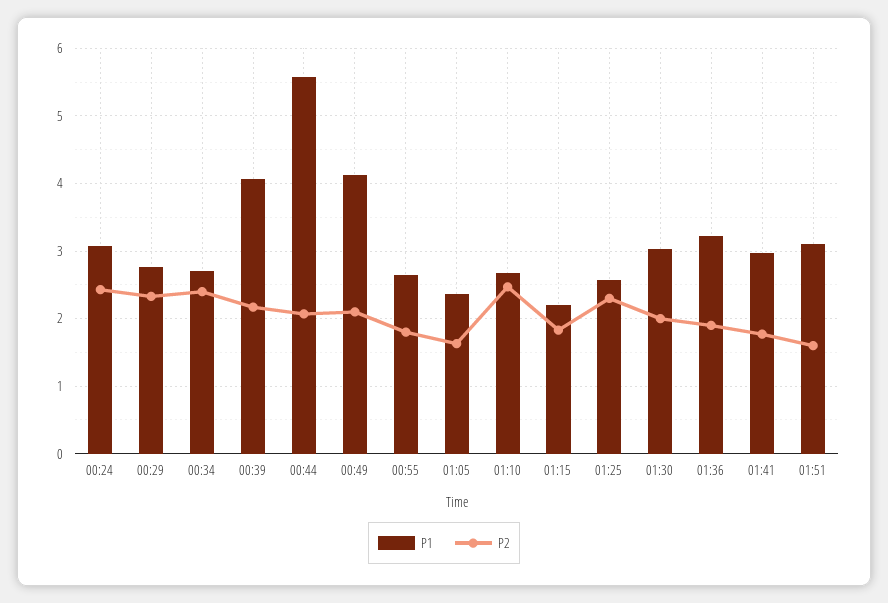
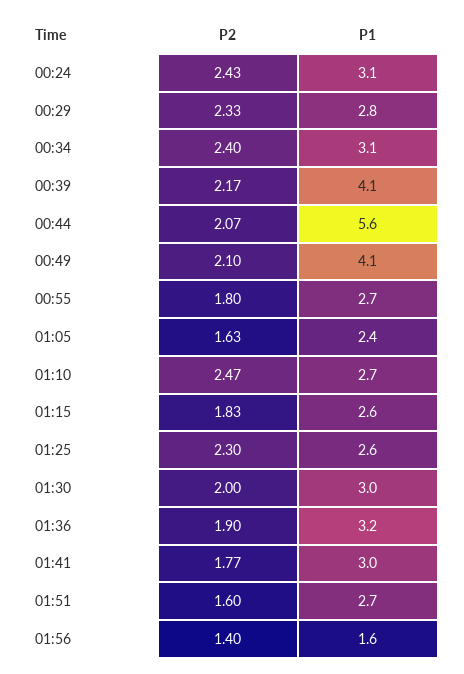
P1, 00:34: 2.7 -> 3.1
P1, 01:15: 2.2 -> 2.6
P1, 01:51: 3.1 -> 2.7
P2, 01:56: none -> 1.4
P1, 01:56: none -> 1.6

